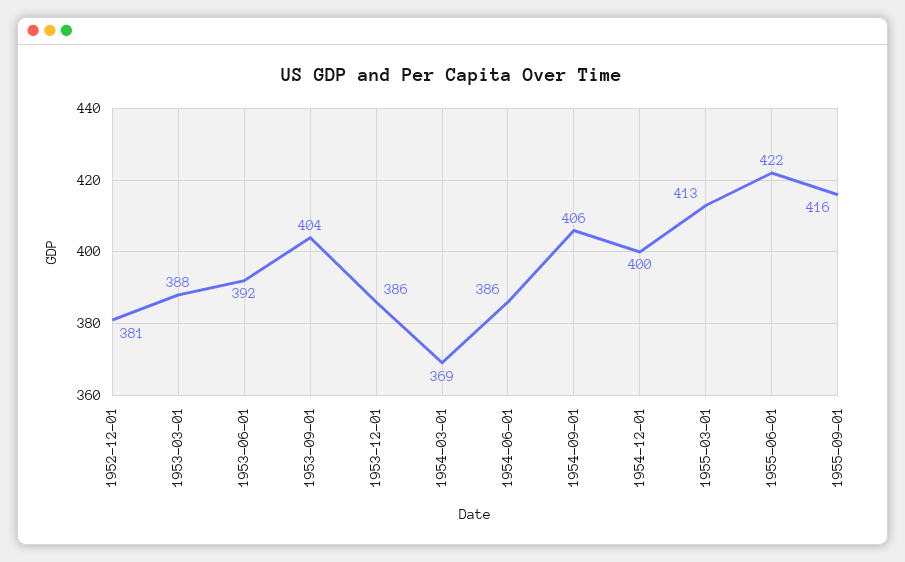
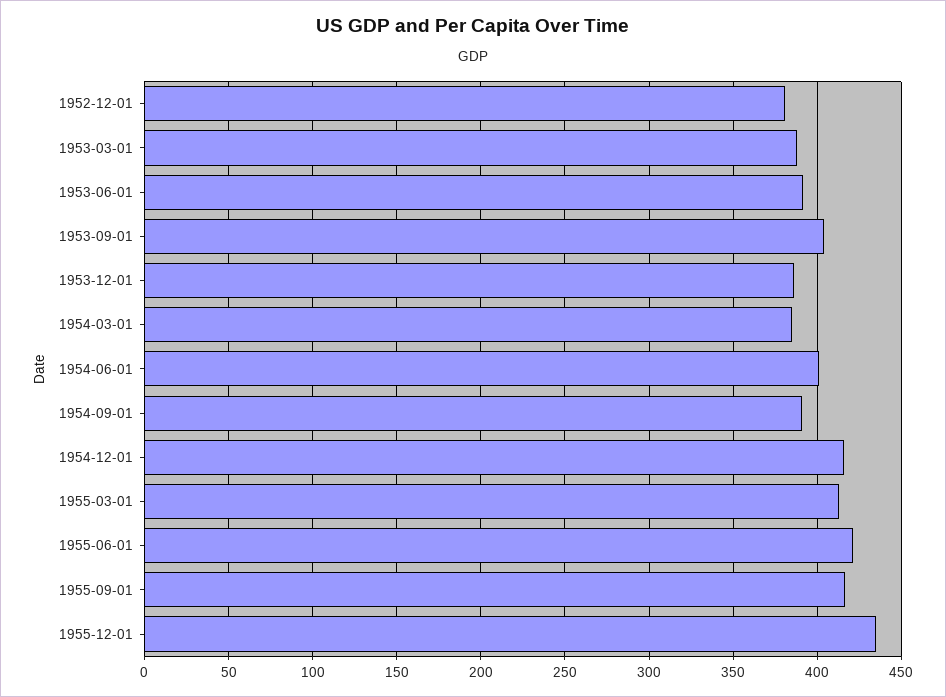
1954-03-01: 369 -> 385
1954-06-01: 386 -> 400
1954-09-01: 406 -> 390
1954-12-01: 400 -> 415
1955-12-01: none -> 435

